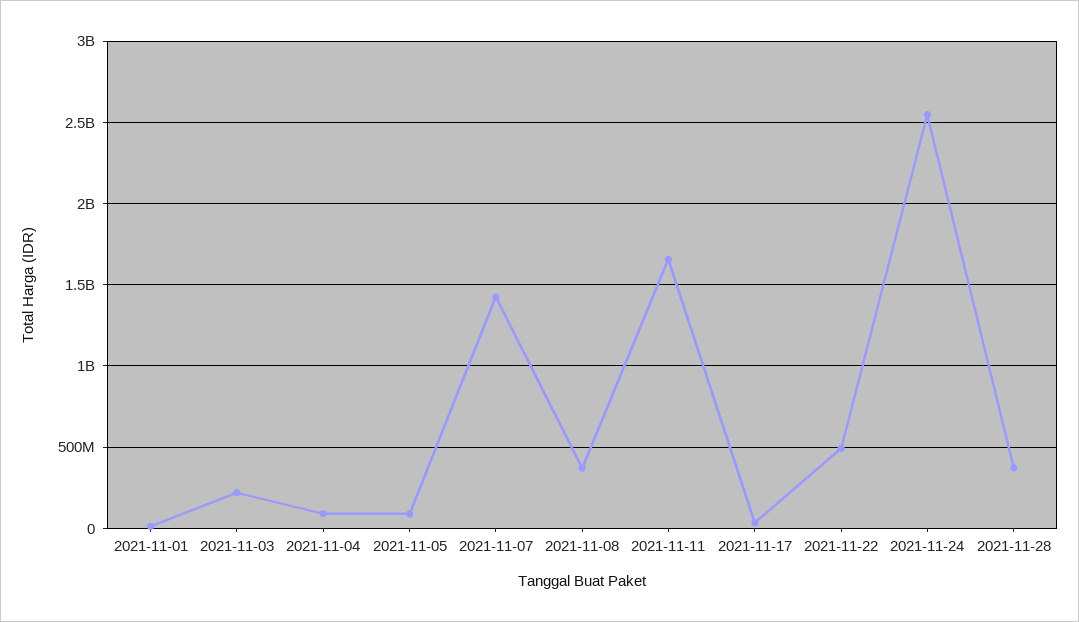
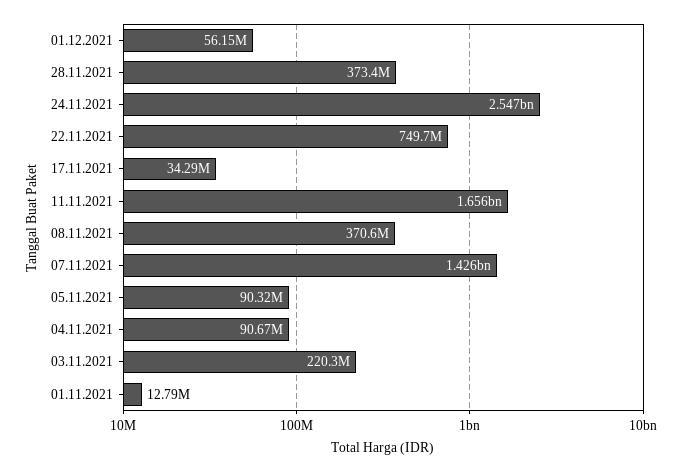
2021-11-22: 500000000 -> 749700000
01.12.2021: none -> 56150000

